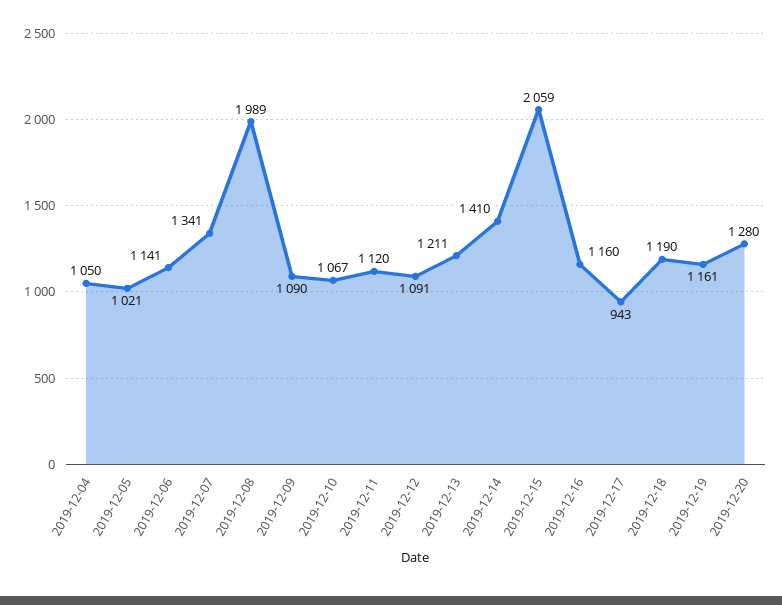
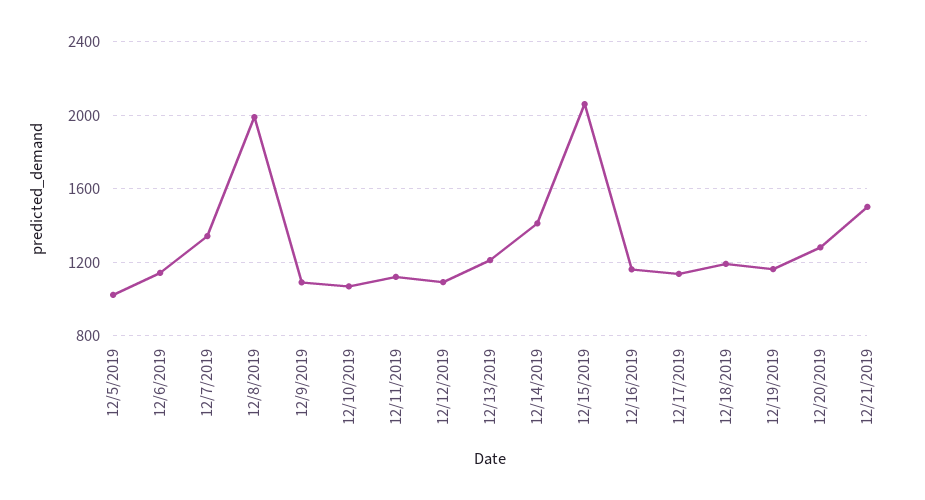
2019-12-04: 1050 -> none
2019-12-17: 943 -> 1150
12/21/2019: none -> 1500

